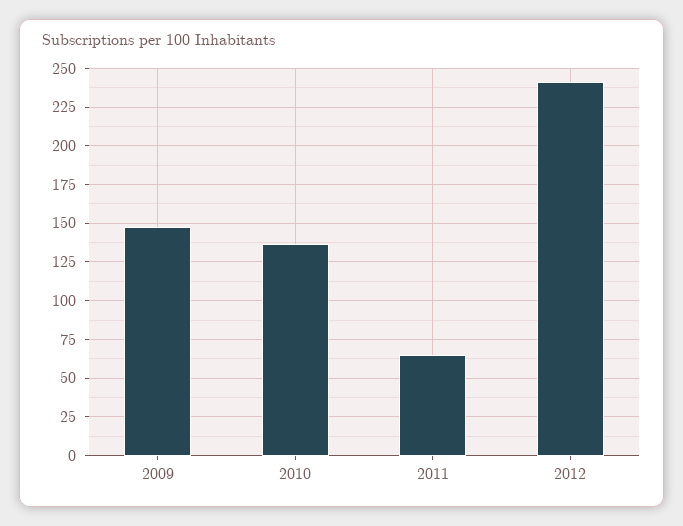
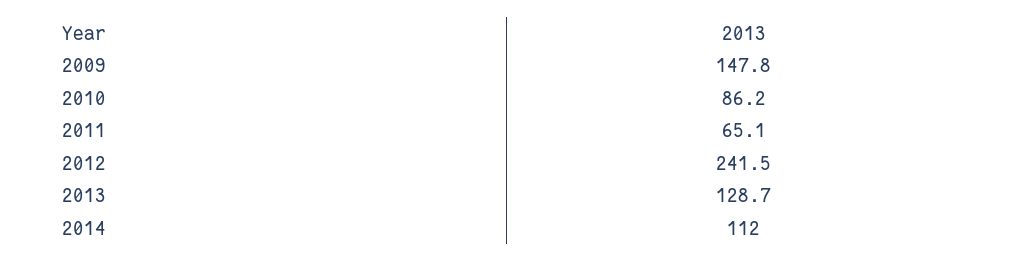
2010: 135 -> 86.2
2013: none -> 128.7
2014: none -> 112

